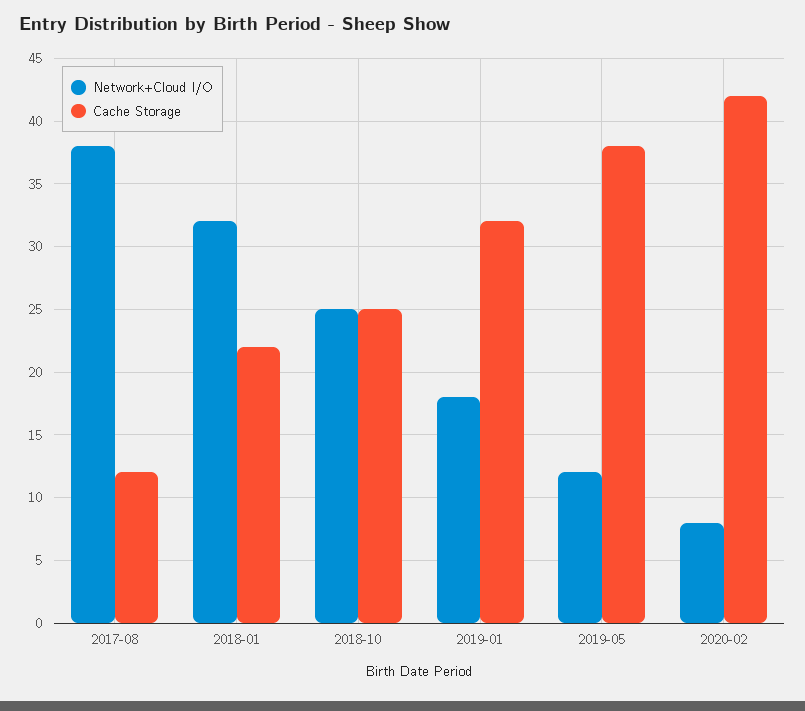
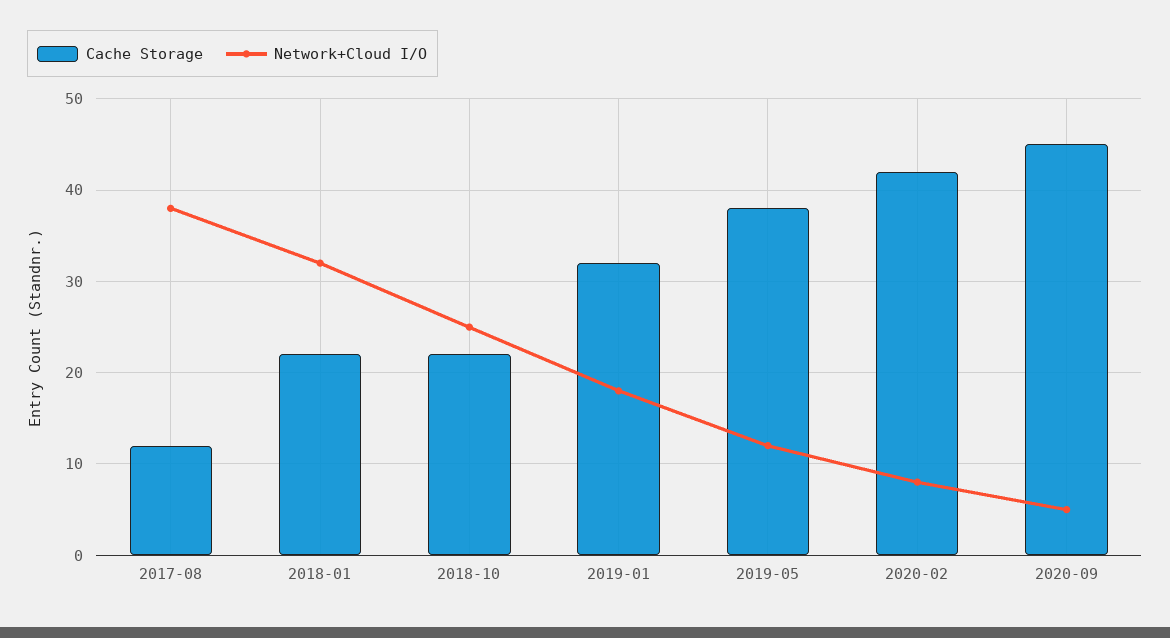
Cache Storage, 2018-10: 25 -> 22
Cache Storage, 2020-09: none -> 45
Network+Cloud I/O, 2020-09: none -> 5

